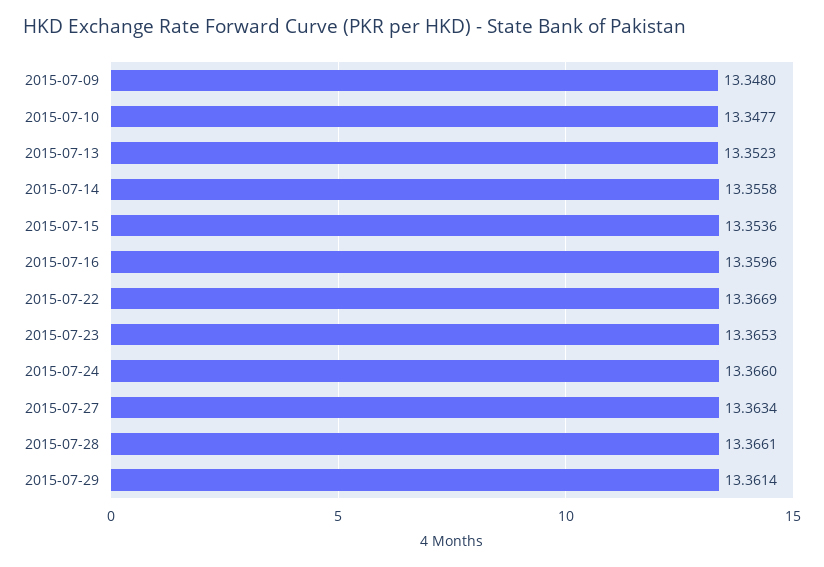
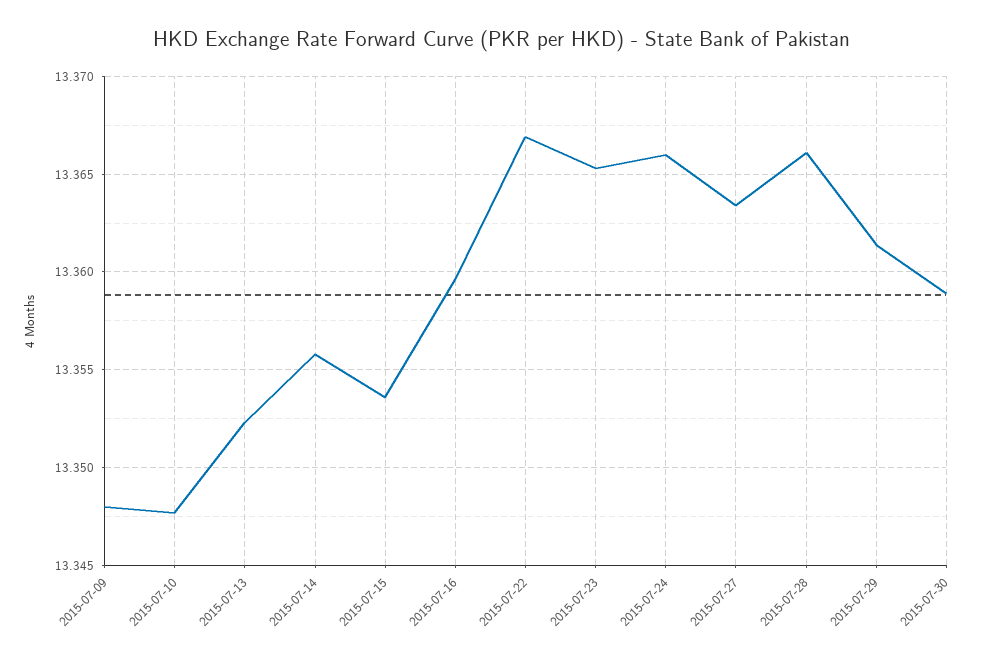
2015-07-30: none -> 13.359

